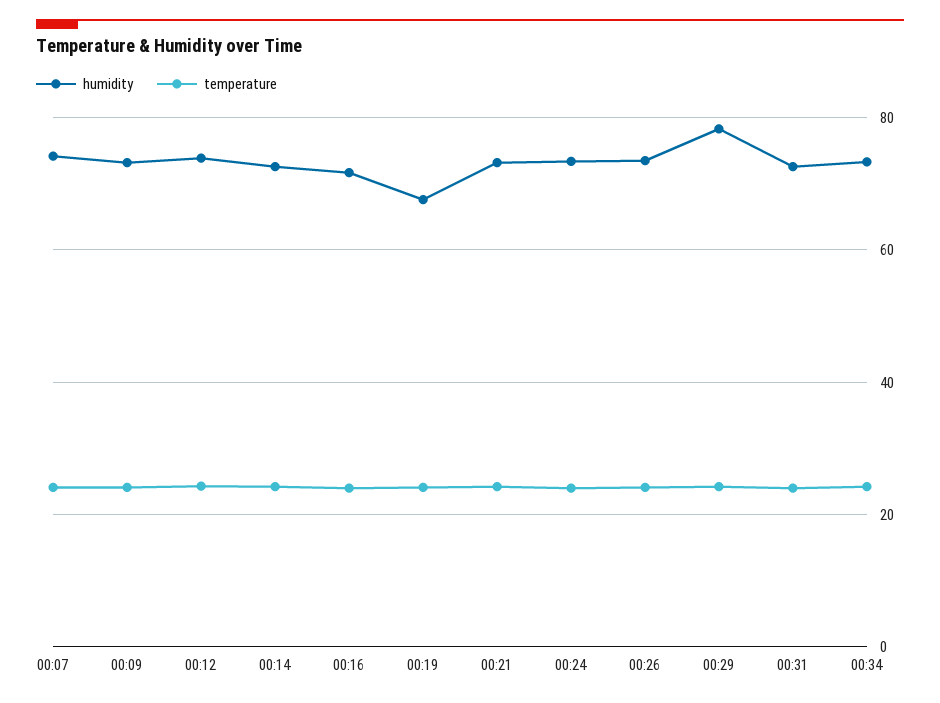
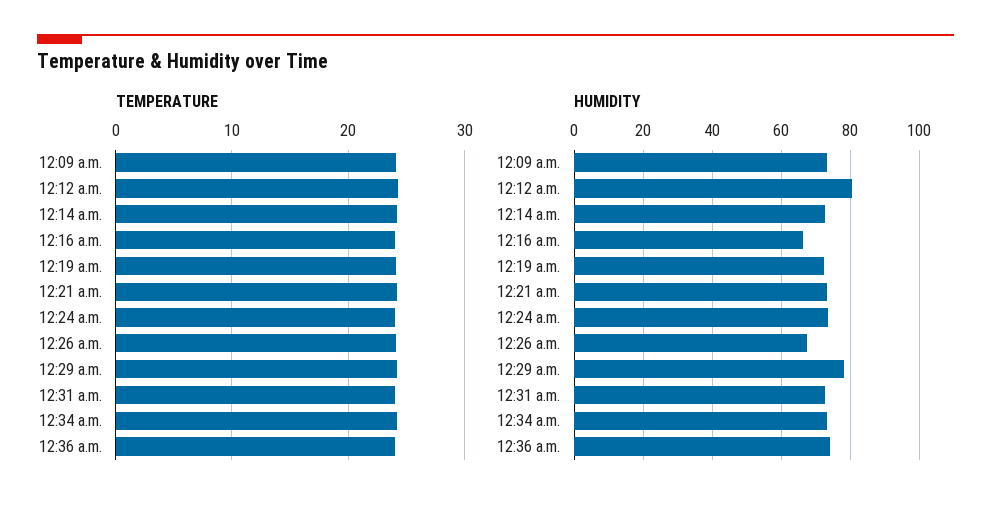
humidity, 00:07: 74 -> none
temperature, 00:07: 24 -> none
humidity, 00:12: 74 -> 80
humidity, 00:16: 72 -> 66
humidity, 00:19: 68 -> 72
humidity, 00:26: 74 -> 68
temperature, 12:36 a.m.: none -> 24
humidity, 12:36 a.m.: none -> 74

